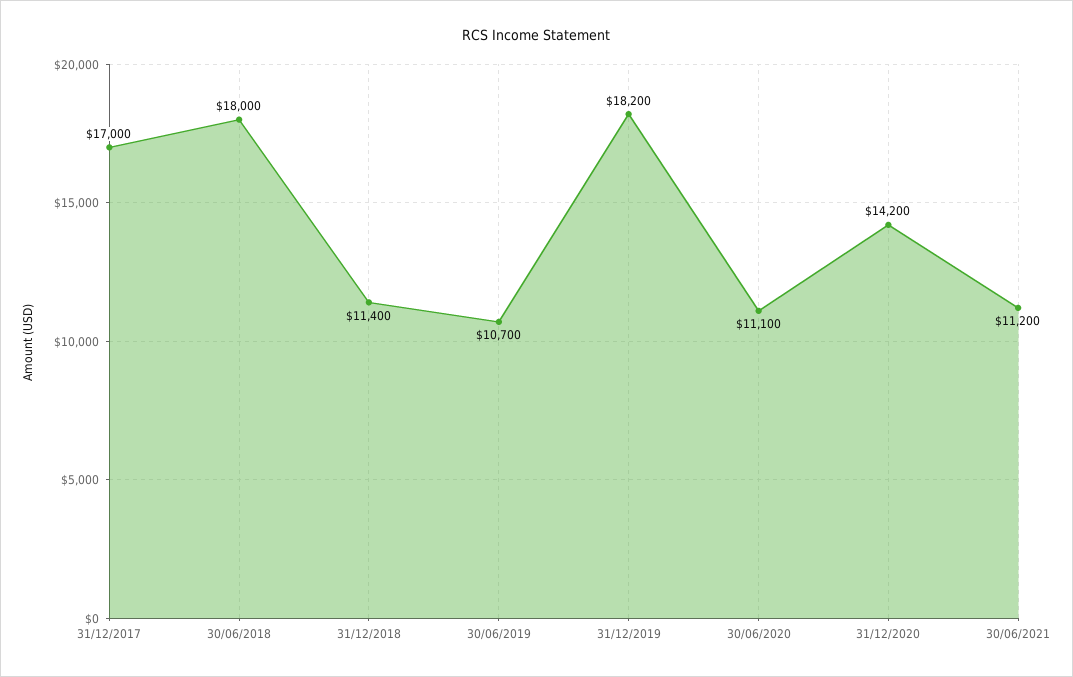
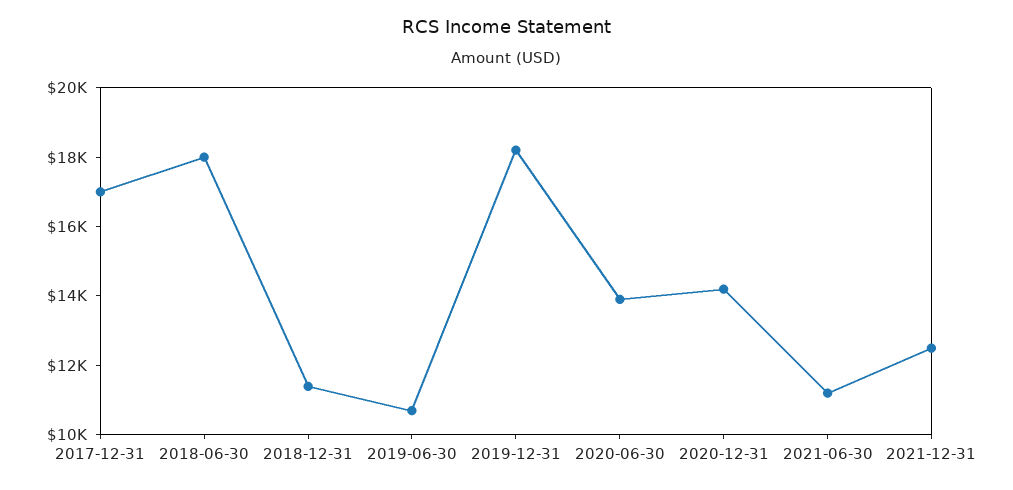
30/06/2020: 11100 -> 14000
2021-12-31: none -> 12500

